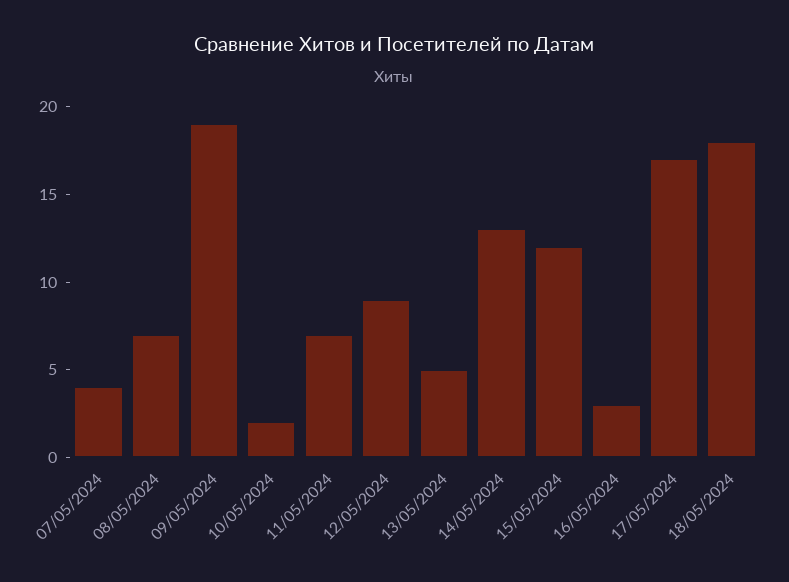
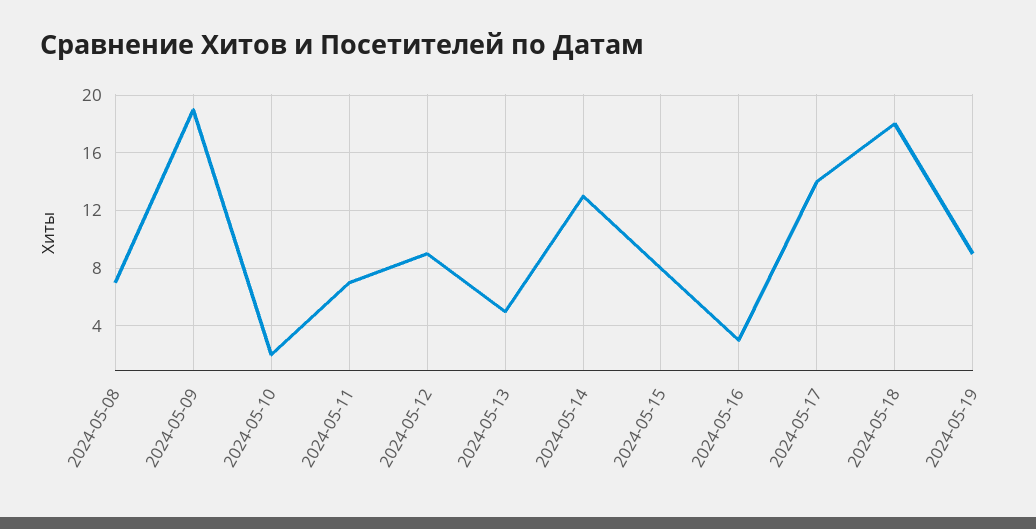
07/05/2024: 4 -> none
15/05/2024: 12 -> 8
17/05/2024: 17 -> 14
2024-05-19: none -> 9

